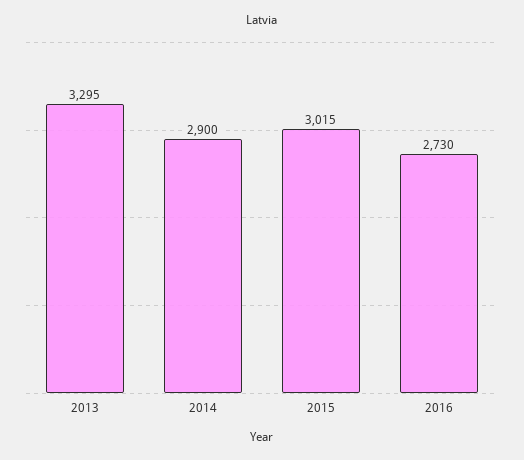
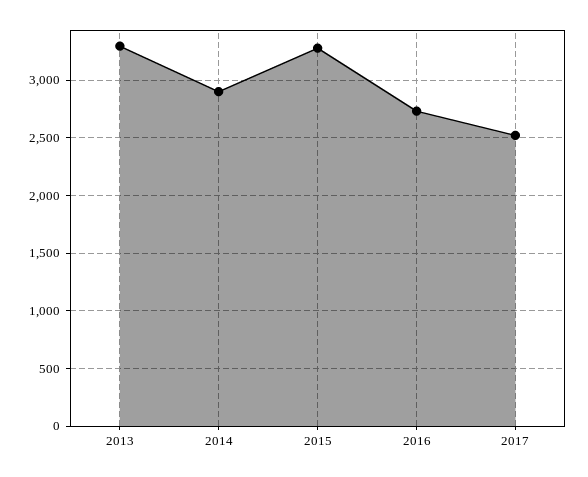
2015: 3015 -> 3300
2017: none -> 2500

